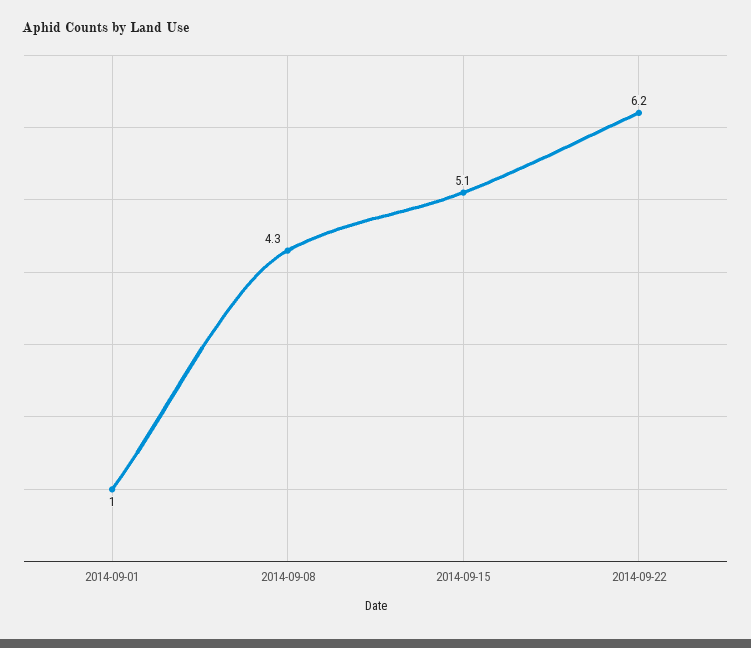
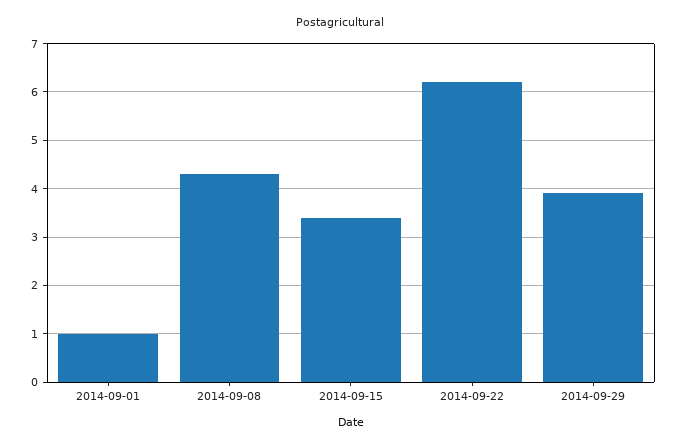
2014-09-15: 5.1 -> 3.5
2014-09-29: none -> 4

